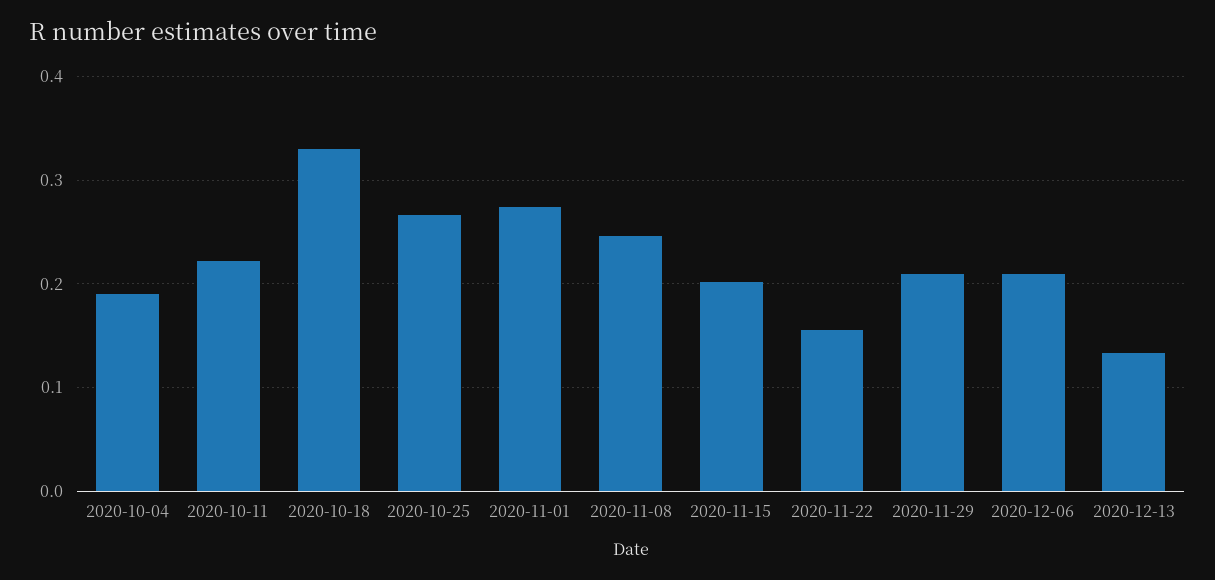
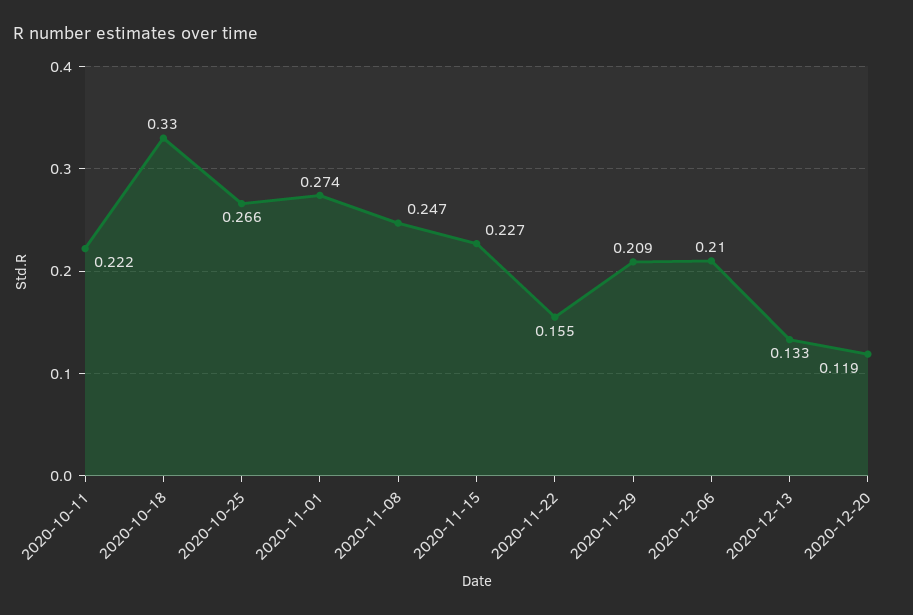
2020-10-04: 0.19 -> none
2020-11-15: 0.2 -> 0.227
2020-12-20: none -> 0.119

